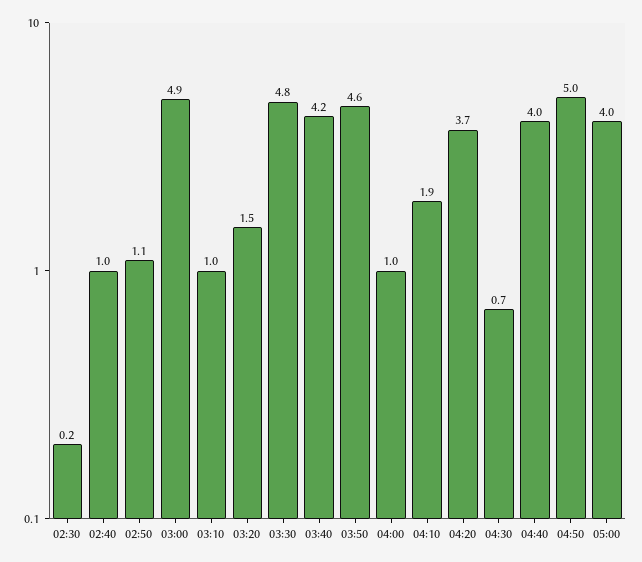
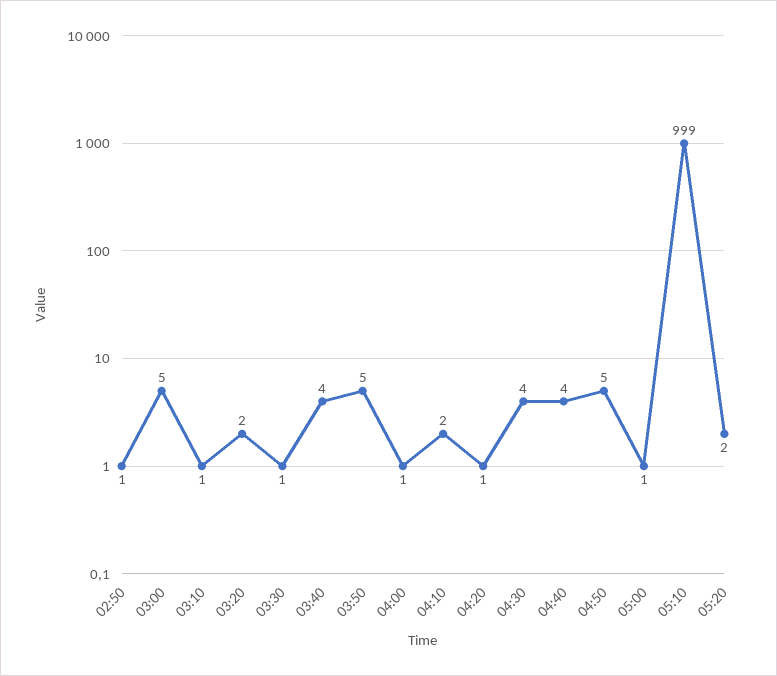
02:30: 0.2 -> none
02:40: 1 -> none
03:30: 4.8 -> 1
04:20: 3.7 -> 1
04:30: 0.7 -> 4
05:00: 4 -> 1
05:10: none -> 999
05:20: none -> 2

